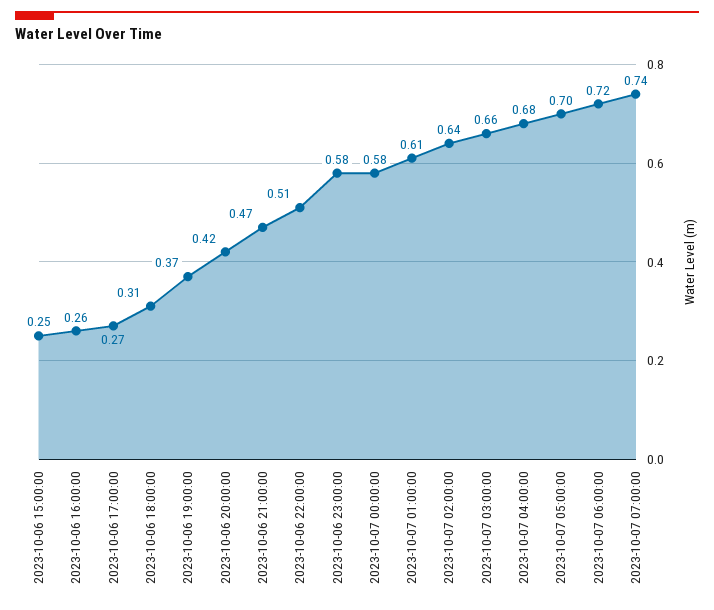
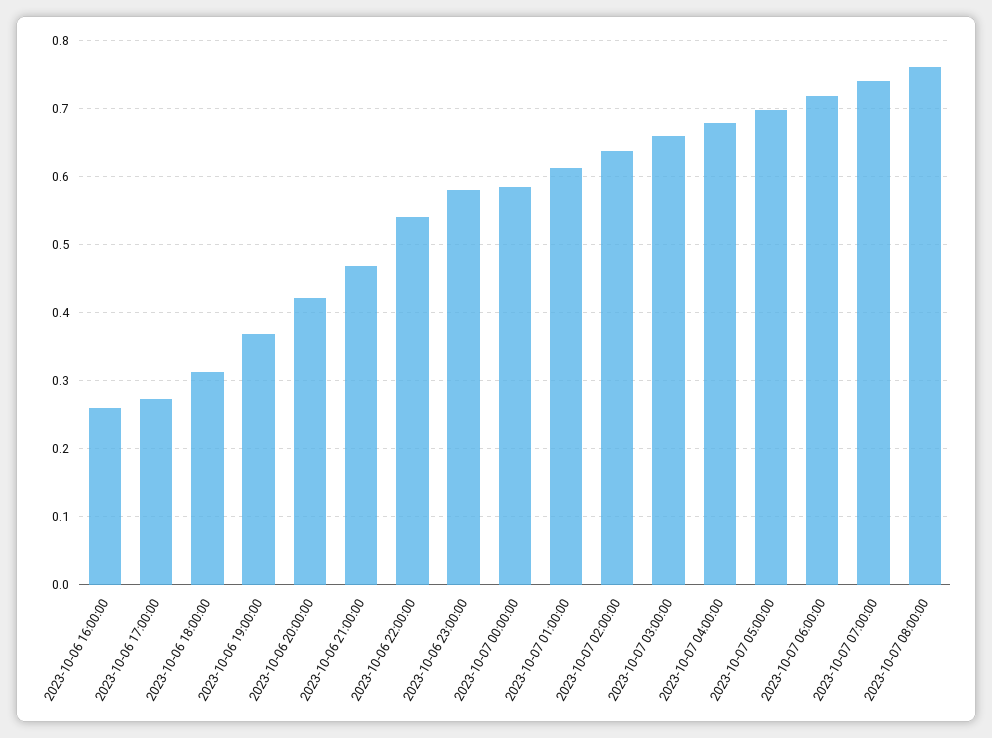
2023-10-06 15:00:00: 0.25 -> none
2023-10-06 22:00:00: 0.51 -> 0.54
2023-10-07 08:00:00: none -> 0.76

